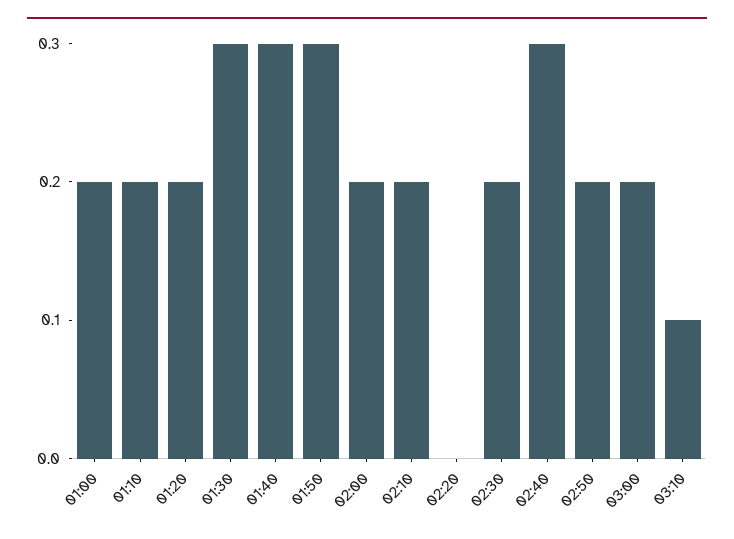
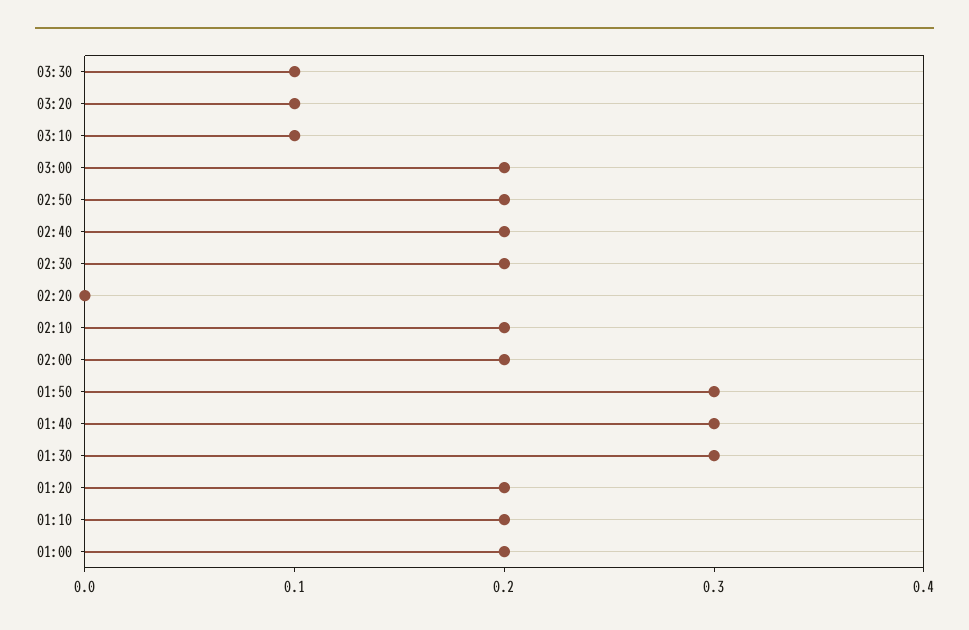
02:40: 0.3 -> 0.2
03:30: none -> 0.1
03:20: none -> 0.1

